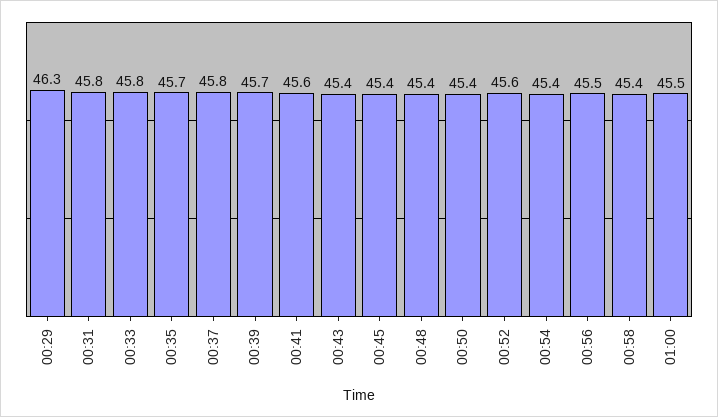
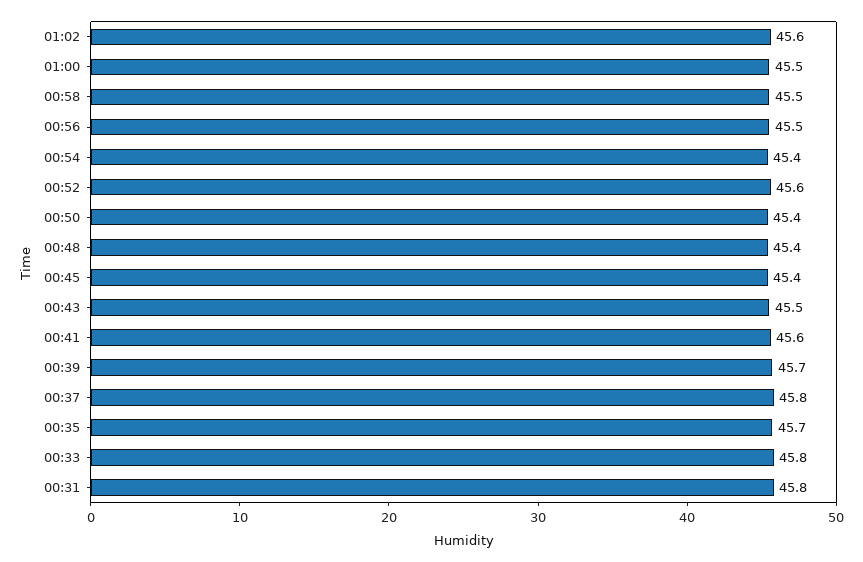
00:29: 46.3 -> none
00:43: 45.4 -> 45.5
00:58: 45.4 -> 45.5
01:02: none -> 45.6

